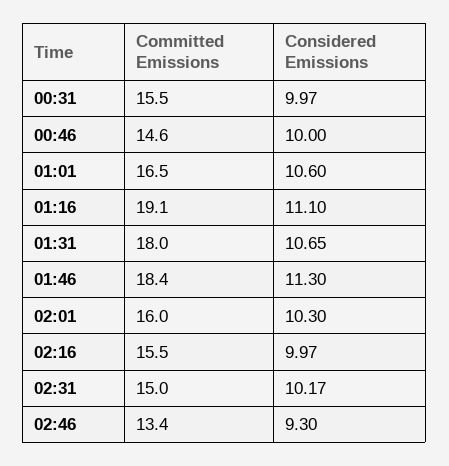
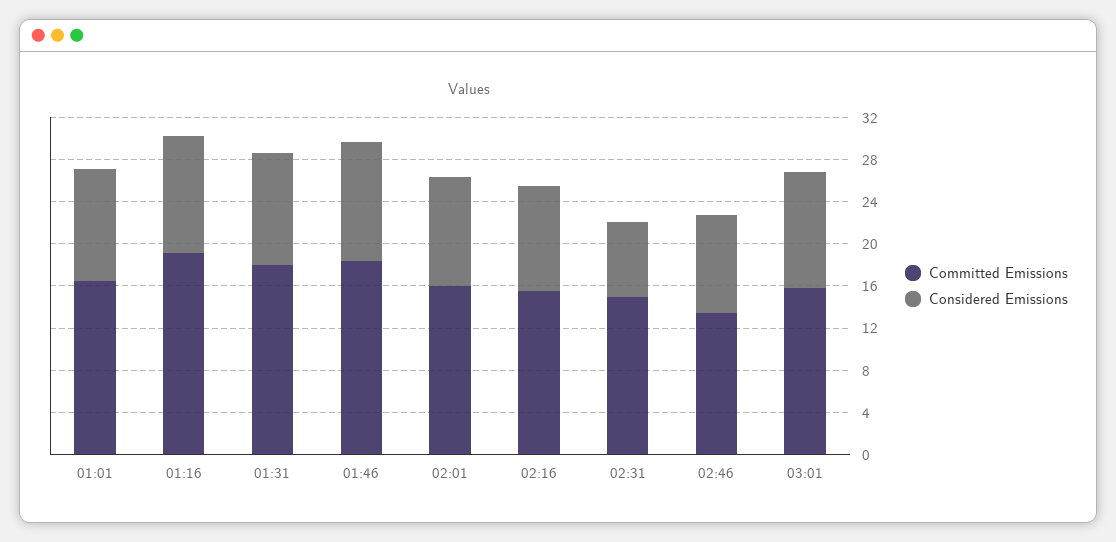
Committed Emissions, 00:31: 15.5 -> none
Considered Emissions, 00:31: 9.97 -> none
Committed Emissions, 00:46: 14.6 -> none
Considered Emissions, 00:46: 10 -> none
Considered Emissions, 02:31: 10.17 -> 7
Committed Emissions, 03:01: none -> 16
Considered Emissions, 03:01: none -> 11

